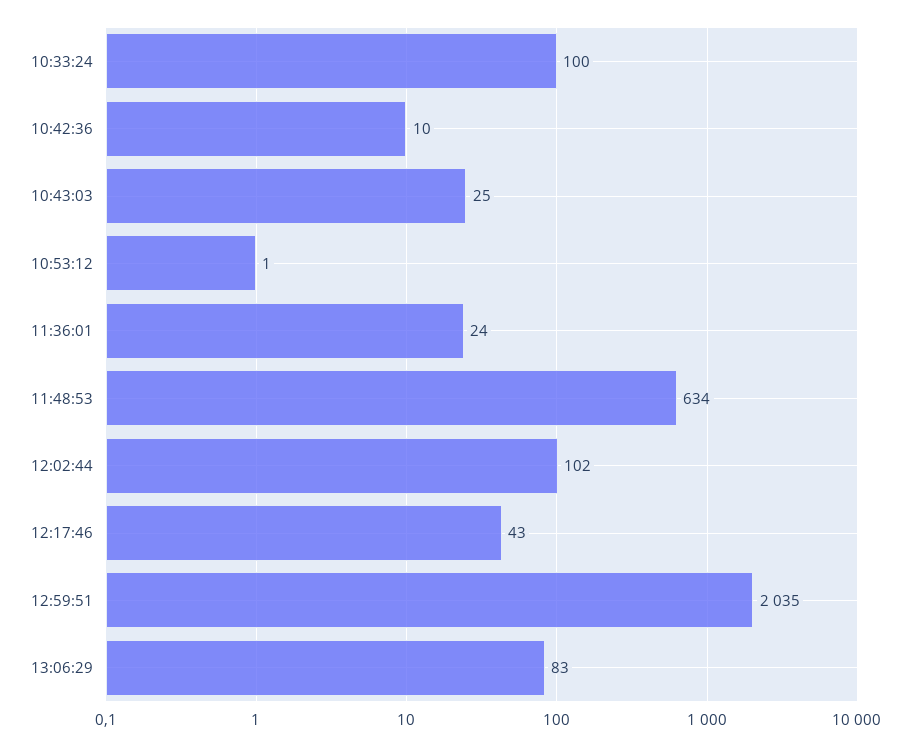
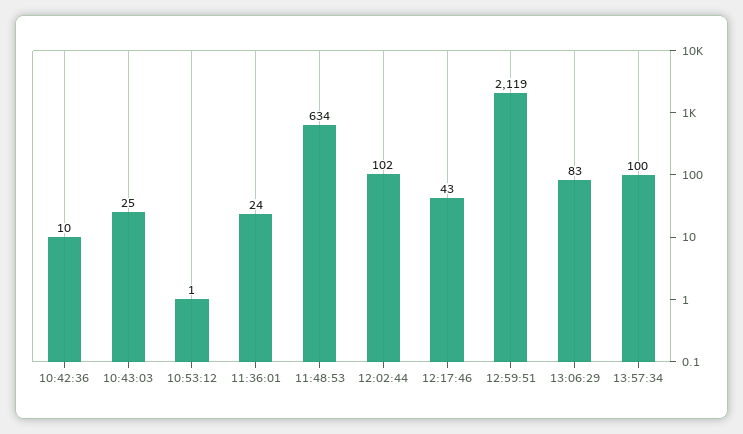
10:33:24: 100 -> none
12:59:51: 2035 -> 2119
13:57:34: none -> 100

